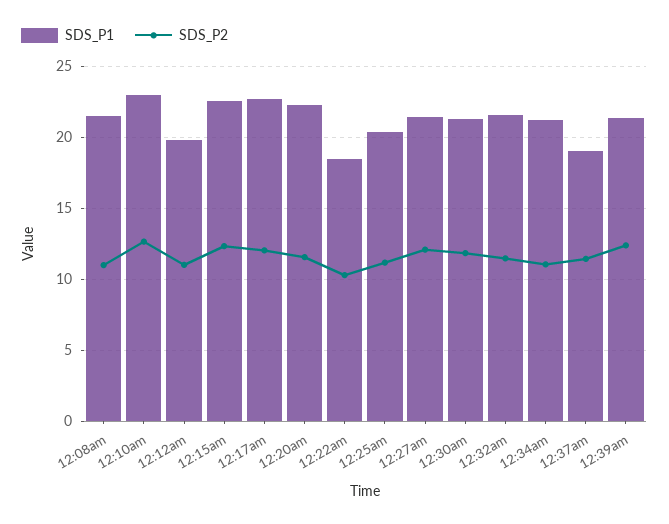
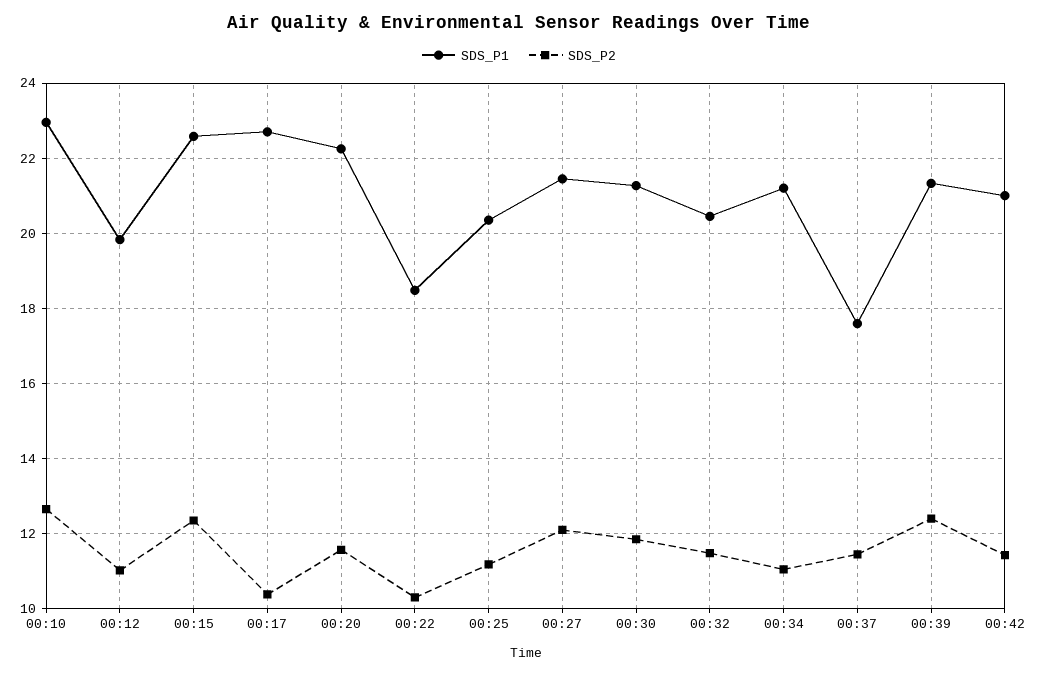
SDS_P1, 12:08am: 21.5 -> none
SDS_P2, 12:08am: 11 -> none
SDS_P2, 12:17am: 12 -> 10.4
SDS_P1, 12:32am: 21.5 -> 20.4
SDS_P1, 12:37am: 19 -> 17.6
SDS_P1, 00:42: none -> 21
SDS_P2, 00:42: none -> 11.4

